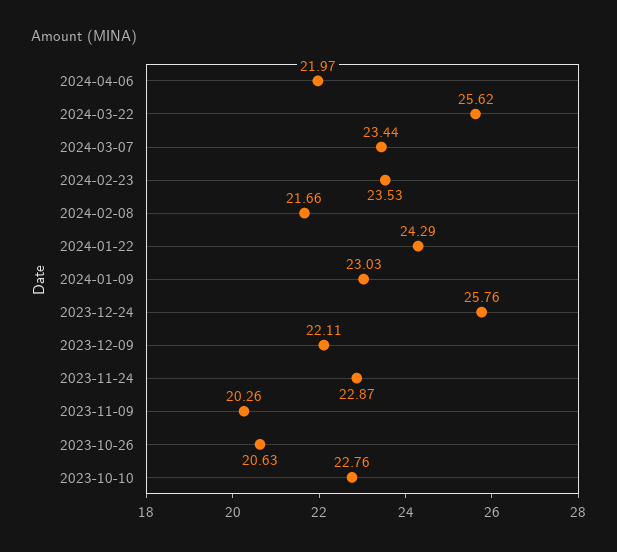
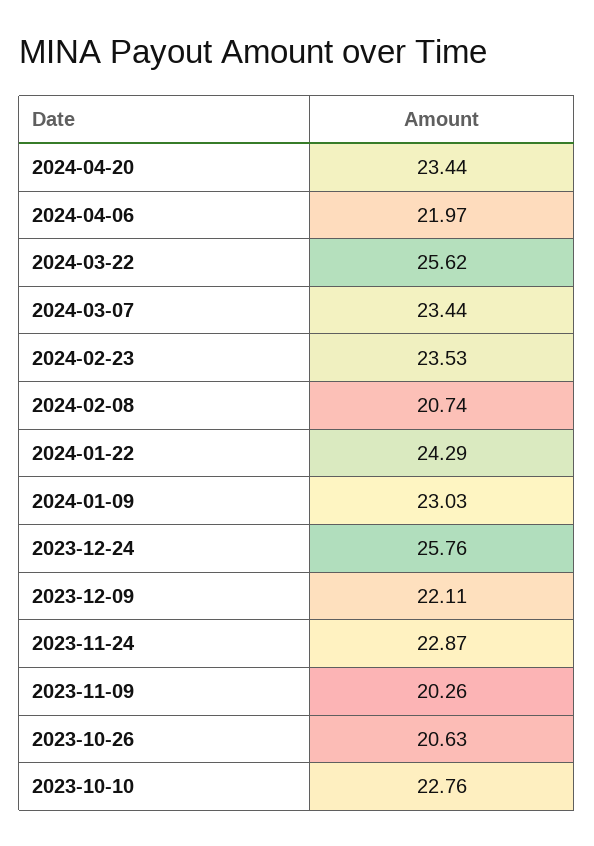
2024-02-08: 21.66 -> 20.74
2024-04-20: none -> 23.44

